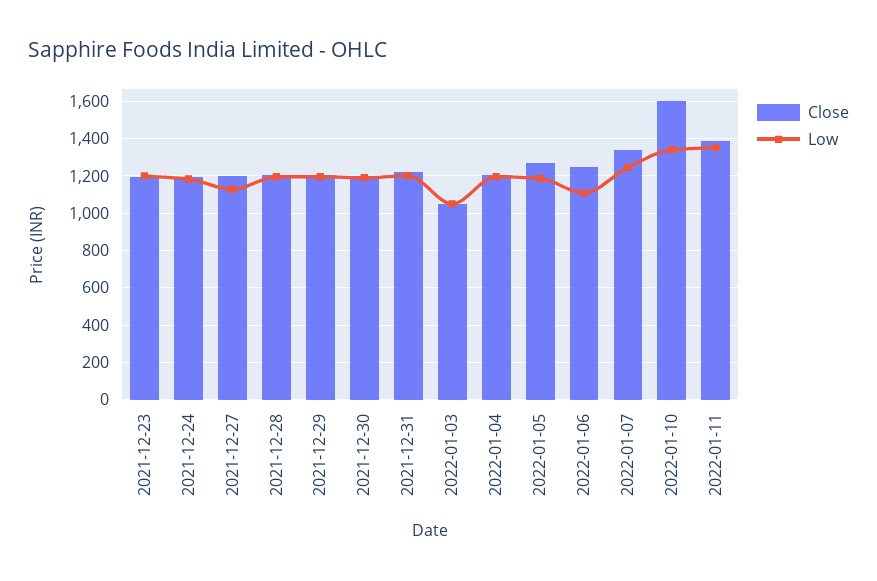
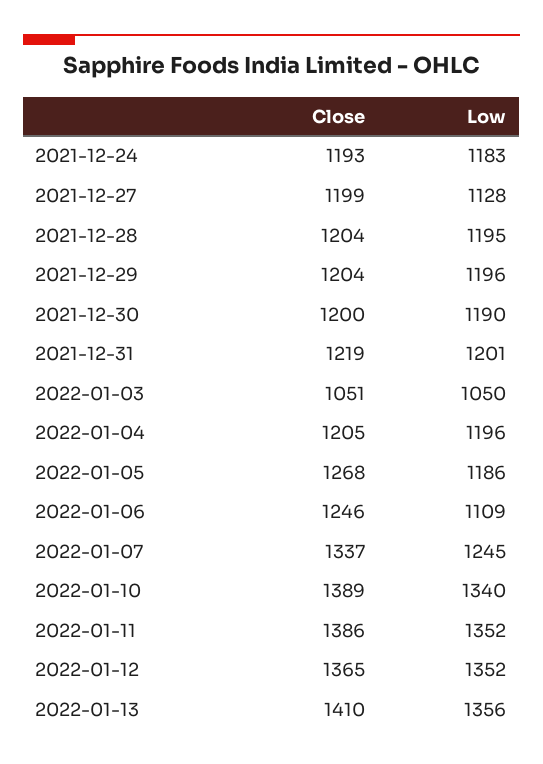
Close, 2021-12-23: 1200 -> none
Low, 2021-12-23: 1200 -> none
Close, 2022-01-10: 1600 -> 1389
Close, 2022-01-12: none -> 1365
Low, 2022-01-12: none -> 1352
Close, 2022-01-13: none -> 1410
Low, 2022-01-13: none -> 1356

